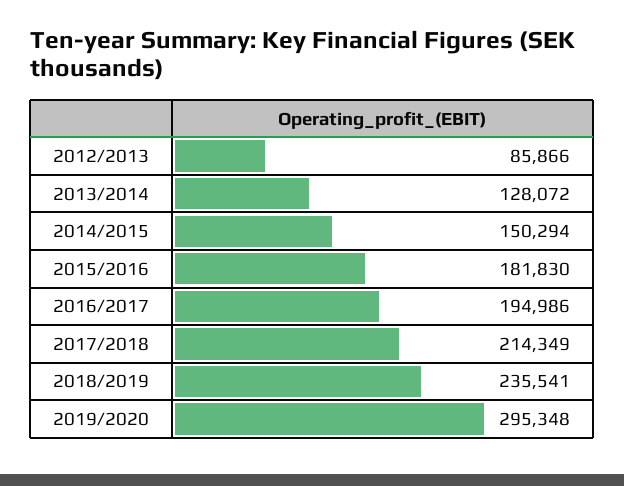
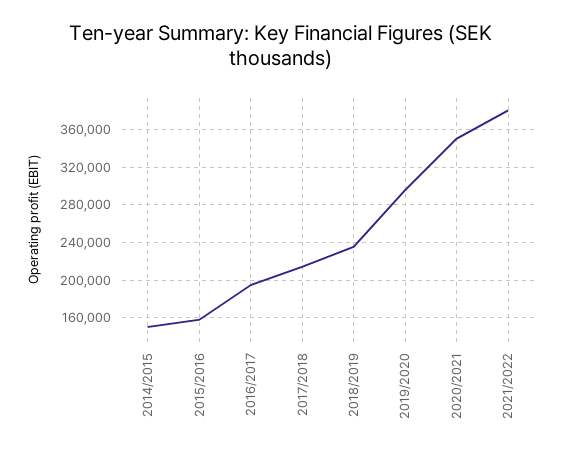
2012/2013: 85866 -> none
2013/2014: 128072 -> none
2015/2016: 181830 -> 160000
2020/2021: none -> 350000
2021/2022: none -> 380000

